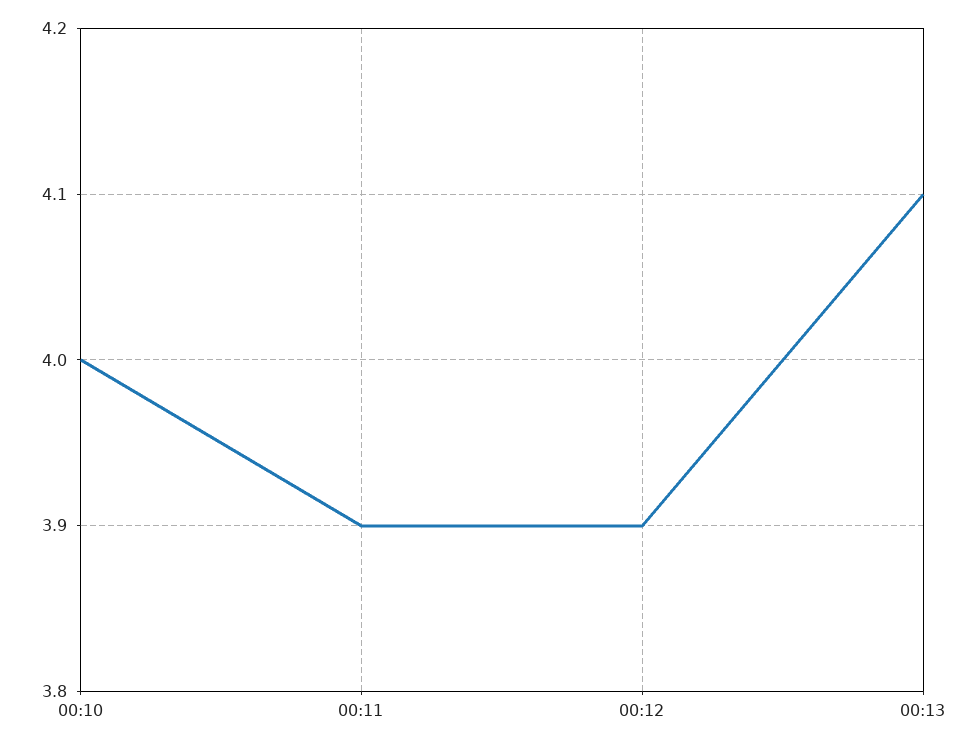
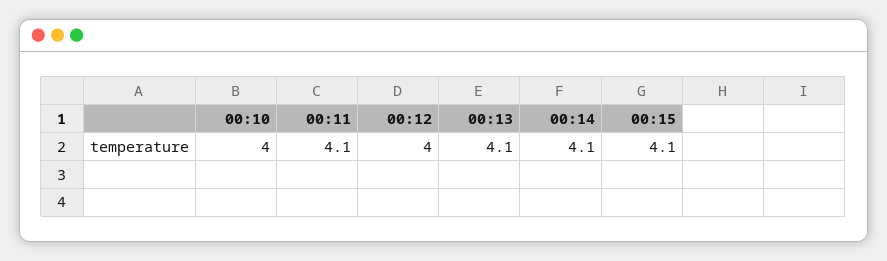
00:11: 3.9 -> 4.1
00:12: 3.9 -> 4
00:14: none -> 4.1
00:15: none -> 4.1

